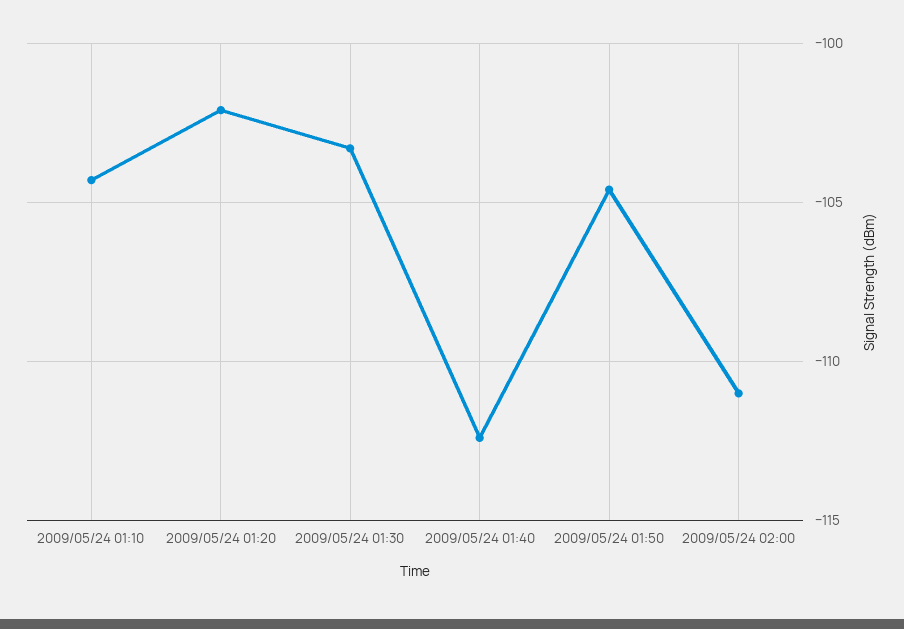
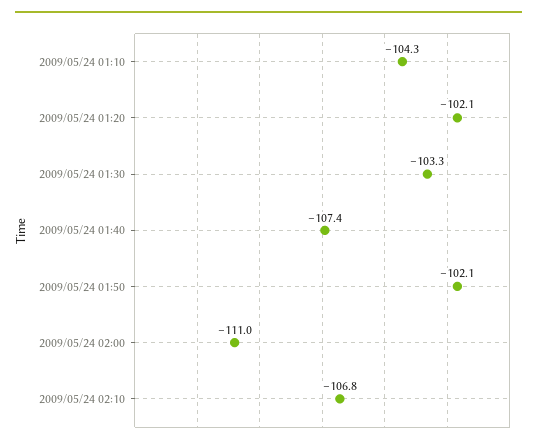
2009/05/24 01:40: -112.5 -> -107.4
2009/05/24 01:50: -104.5 -> -102.1
2009/05/24 02:10: none -> -106.8

